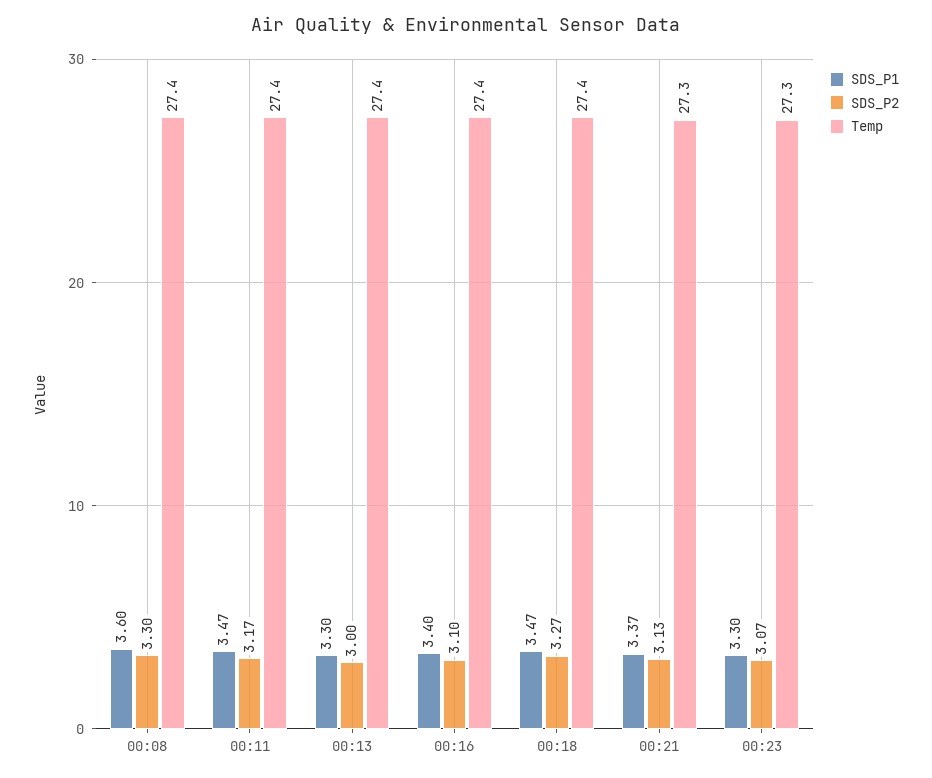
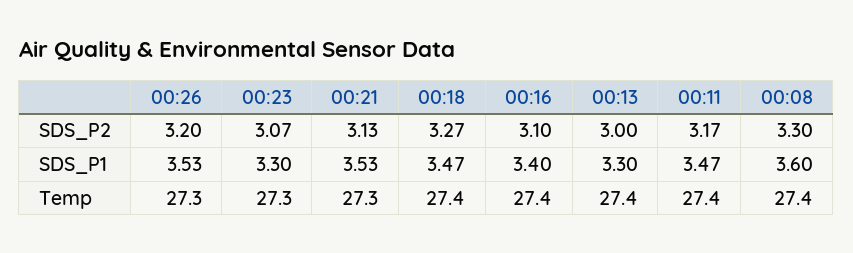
SDS_P1, 00:21: 3.37 -> 3.53
SDS_P2, 00:26: none -> 3.2
SDS_P1, 00:26: none -> 3.53
Temp, 00:26: none -> 27.3

